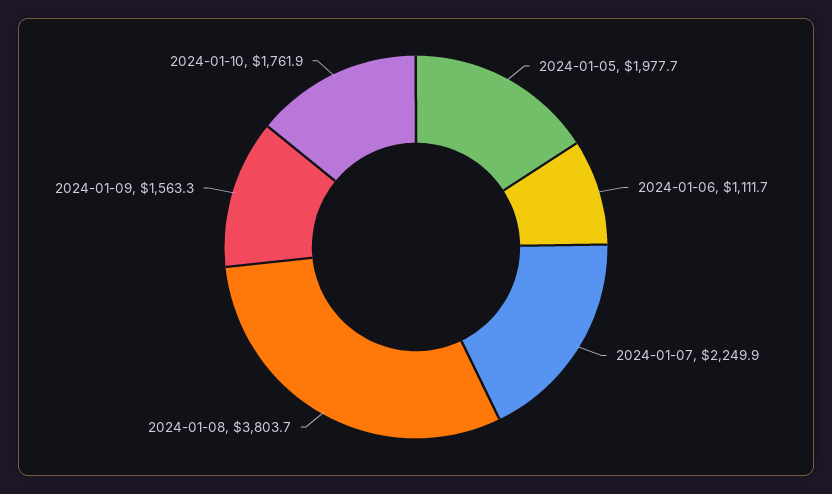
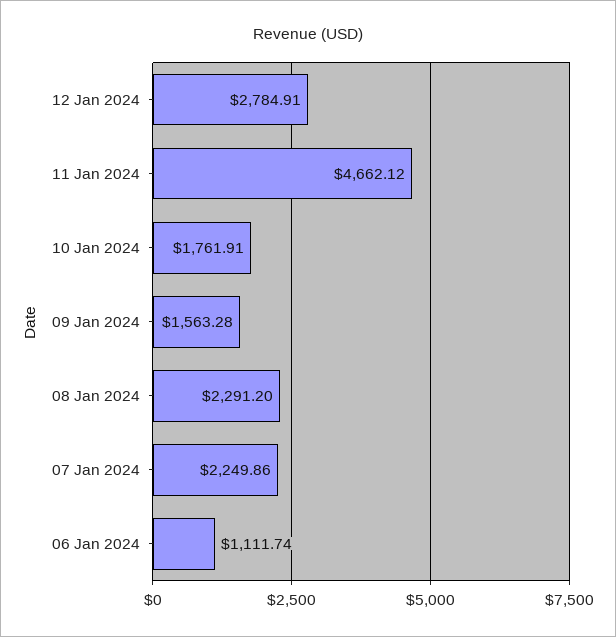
2024-01-05: 1977.7 -> none
2024-01-08: 3803.7 -> 2291.2
12 Jan 2024: none -> 2784.91
11 Jan 2024: none -> 4662.12

